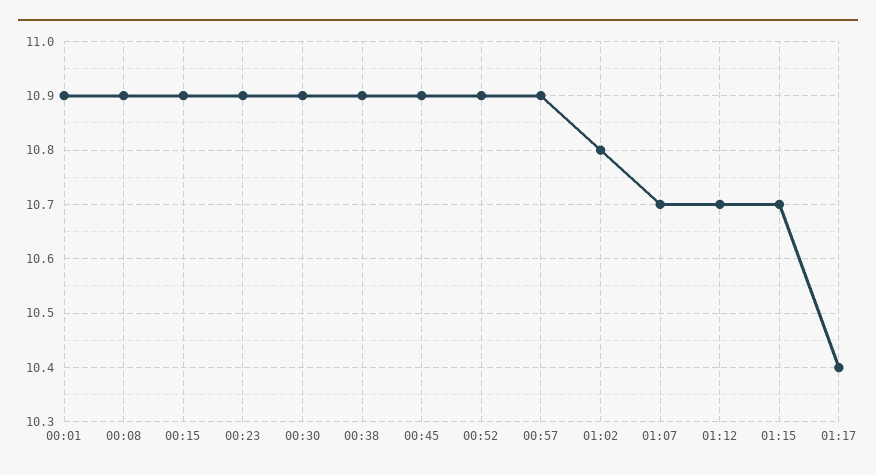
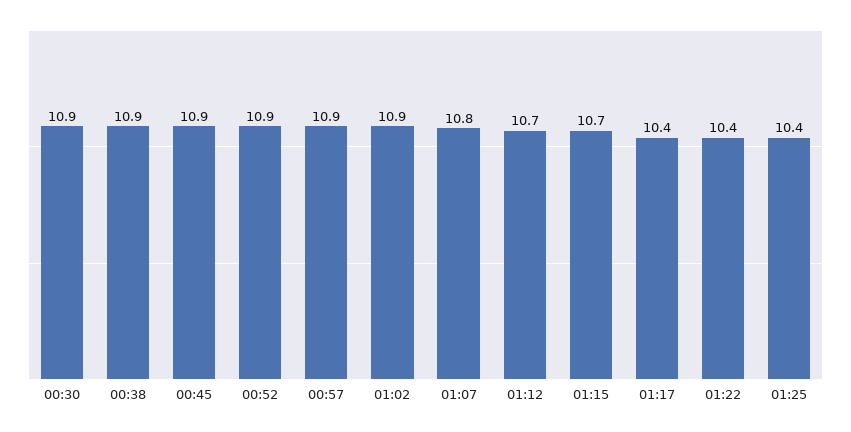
00:01: 10.9 -> none
00:08: 10.9 -> none
00:15: 10.9 -> none
00:23: 10.9 -> none
01:02: 10.8 -> 10.9
01:07: 10.7 -> 10.8
01:22: none -> 10.4
01:25: none -> 10.4

